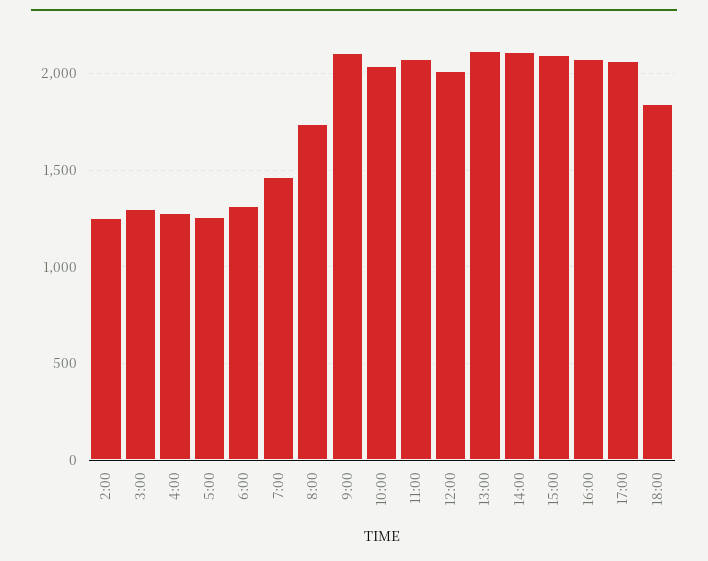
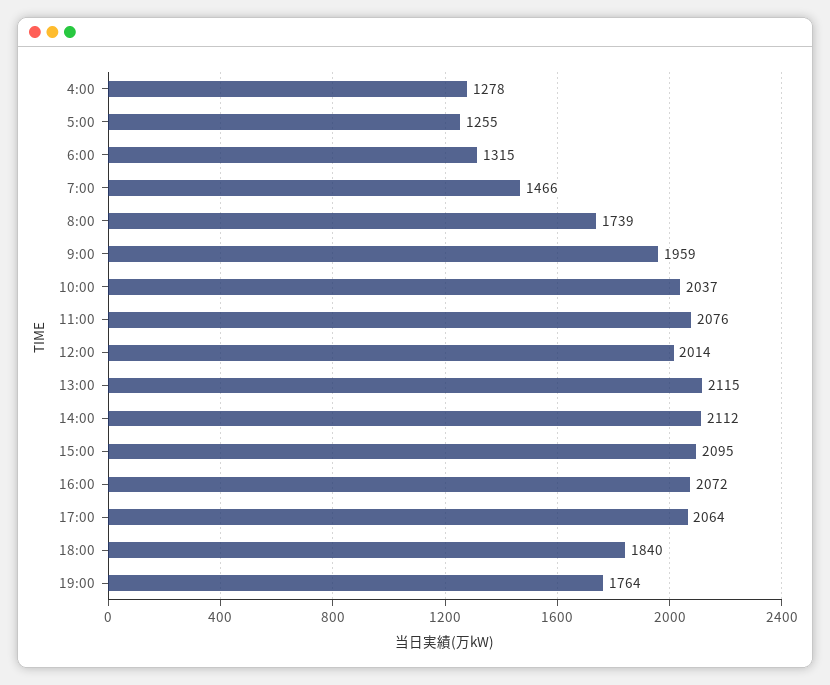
2:00: 1250 -> none
3:00: 1300 -> none
9:00: 2100 -> 1959
19:00: none -> 1764

